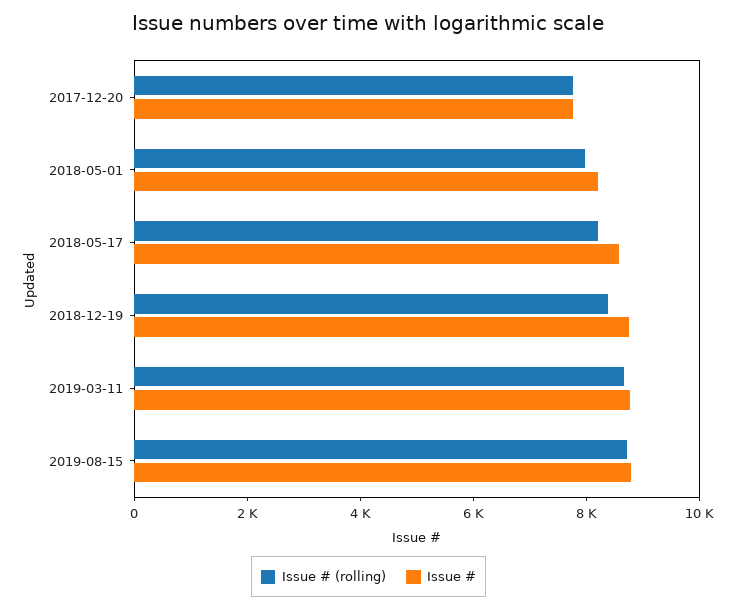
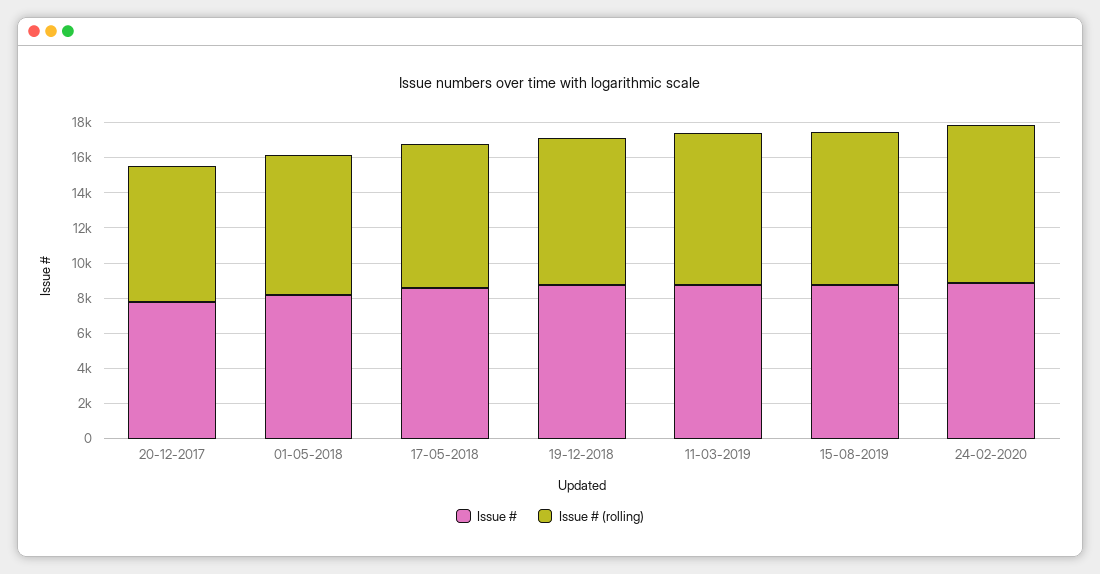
Issue #, 24-02-2020: none -> 9000
Issue # (rolling), 24-02-2020: none -> 9000

